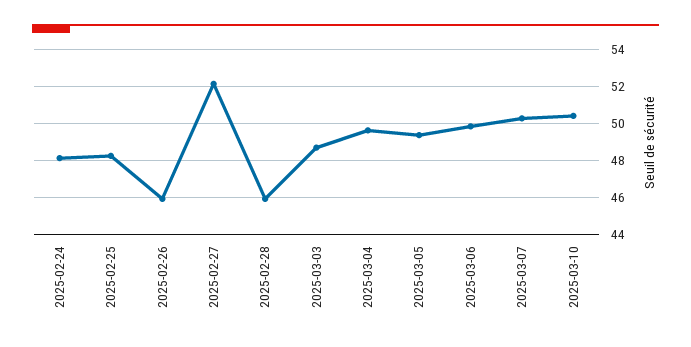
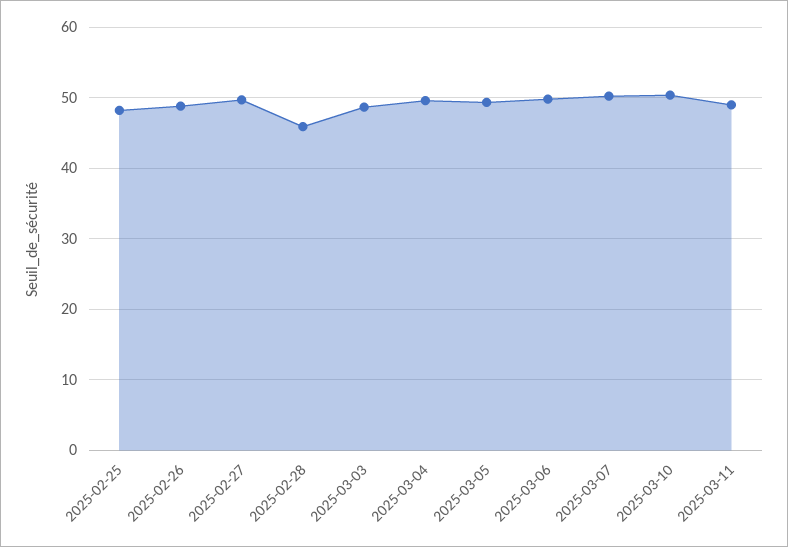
2025-02-24: 48 -> none
2025-02-26: 46 -> 49
2025-02-27: 52 -> 50
2025-03-11: none -> 49

